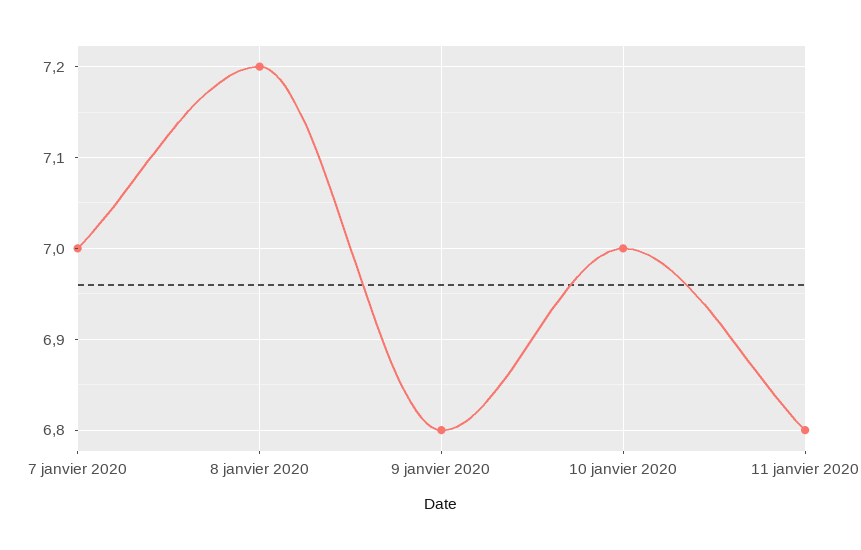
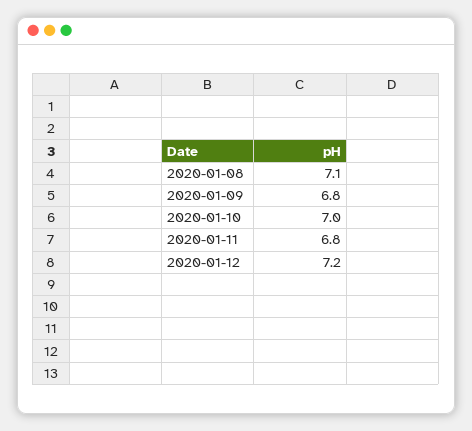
7 janvier 2020: 7 -> none
8 janvier 2020: 7.2 -> 7.1
2020-01-12: none -> 7.2

